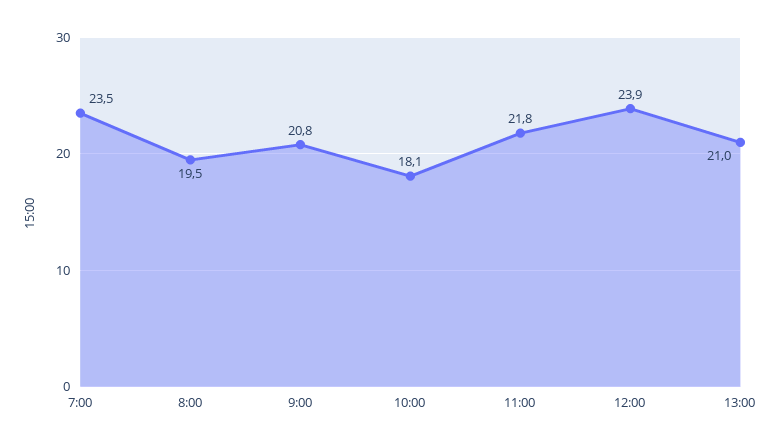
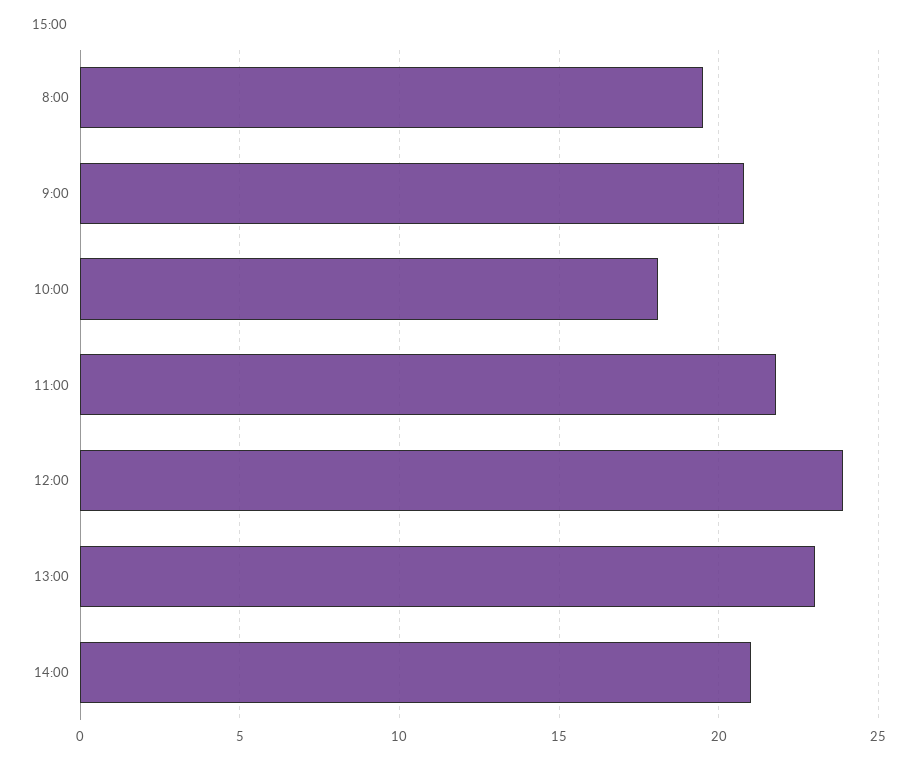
7:00: 23.5 -> none
13:00: 21 -> 23
14:00: none -> 21

